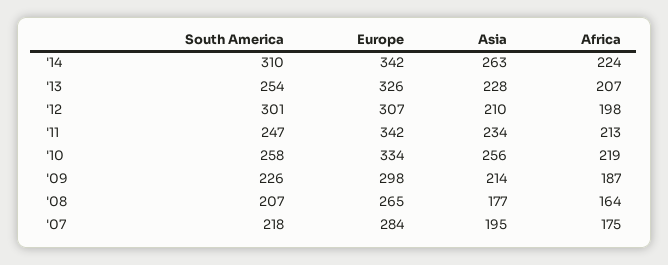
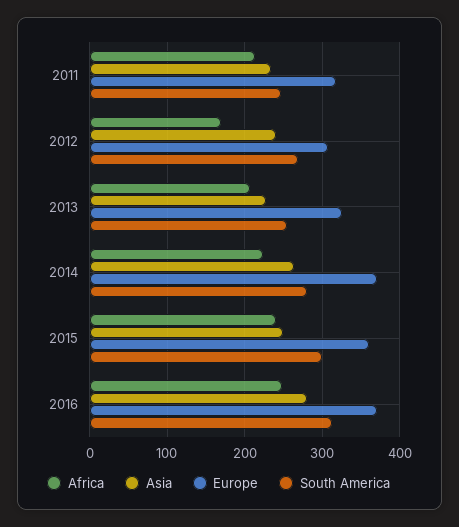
South America, '14: 310 -> 280
Europe, '14: 342 -> 370
South America, '12: 301 -> 270
Asia, '12: 210 -> 240
Africa, '12: 198 -> 170
Europe, '11: 342 -> 320
South America, '10: 258 -> none
Europe, '10: 334 -> none
Asia, '10: 256 -> none
Africa, '10: 219 -> none
South America, '09: 226 -> none
Europe, '09: 298 -> none
Asia, '09: 214 -> none
Africa, '09: 187 -> none
South America, '08: 207 -> none
Europe, '08: 265 -> none
Asia, '08: 177 -> none
Africa, '08: 164 -> none
South America, '07: 218 -> none
Europe, '07: 284 -> none
Asia, '07: 195 -> none
Africa, '07: 175 -> none
Africa, 2015: none -> 240
Asia, 2015: none -> 250
Europe, 2015: none -> 360
South America, 2015: none -> 300
Africa, 2016: none -> 250
Asia, 2016: none -> 280
Europe, 2016: none -> 370
South America, 2016: none -> 310

